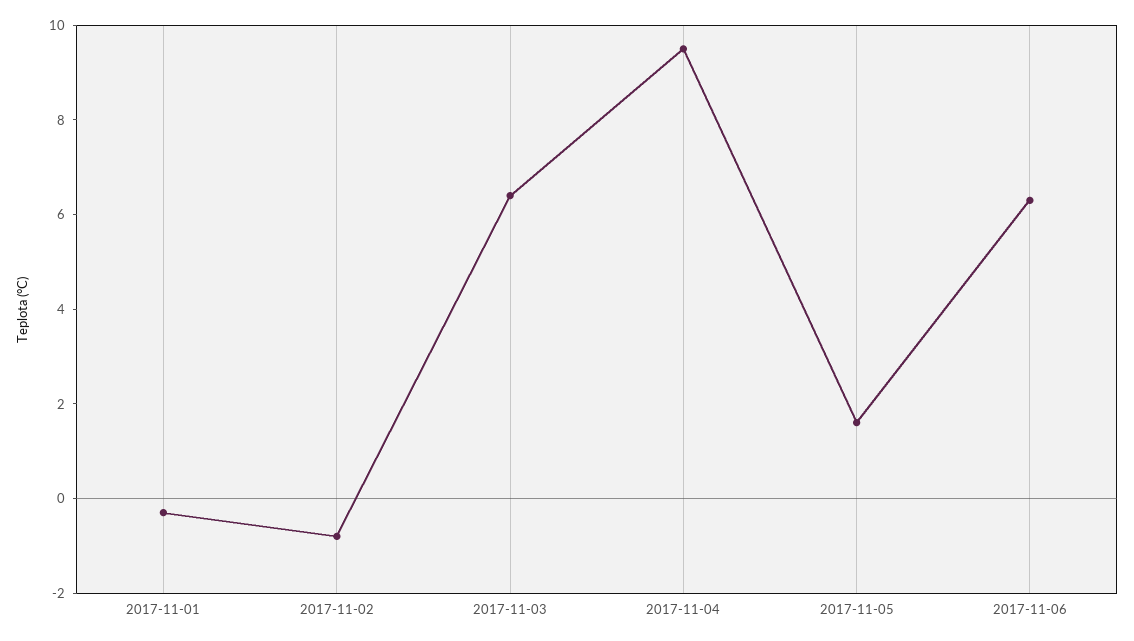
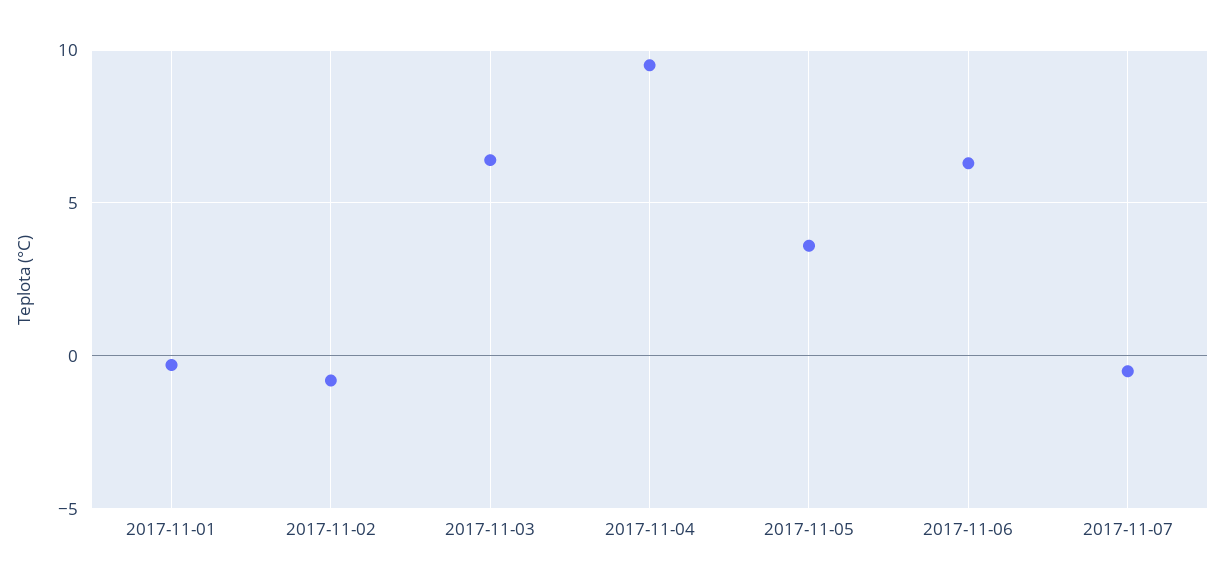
2017-11-05: 1.5 -> 3.5
2017-11-07: none -> -0.5

